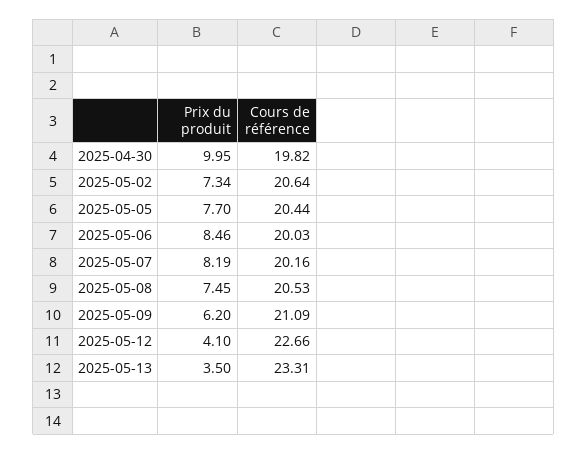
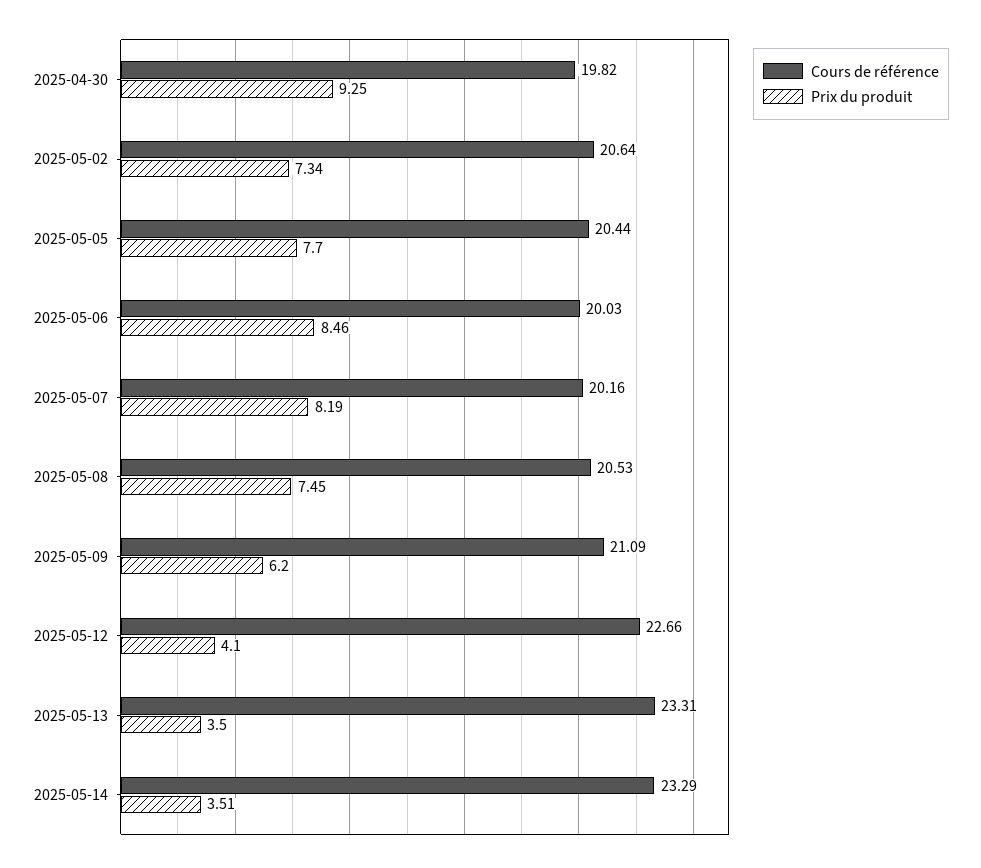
Prix du produit, 2025-04-30: 9.95 -> 9.25
Cours de référence, 2025-05-14: none -> 23.29
Prix du produit, 2025-05-14: none -> 3.51

